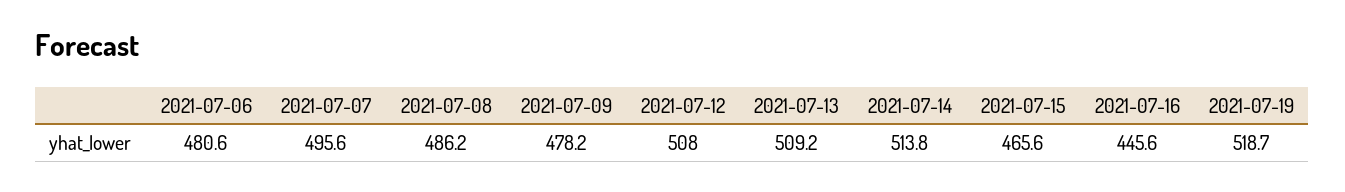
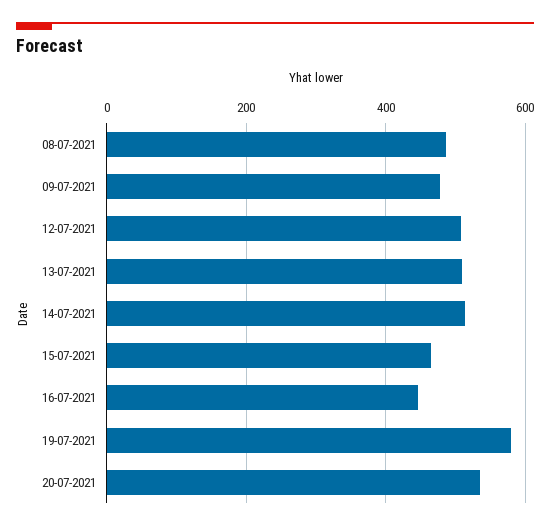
2021-07-06: 480.6 -> none
2021-07-07: 495.6 -> none
2021-07-19: 518.7 -> 580
20-07-2021: none -> 540

